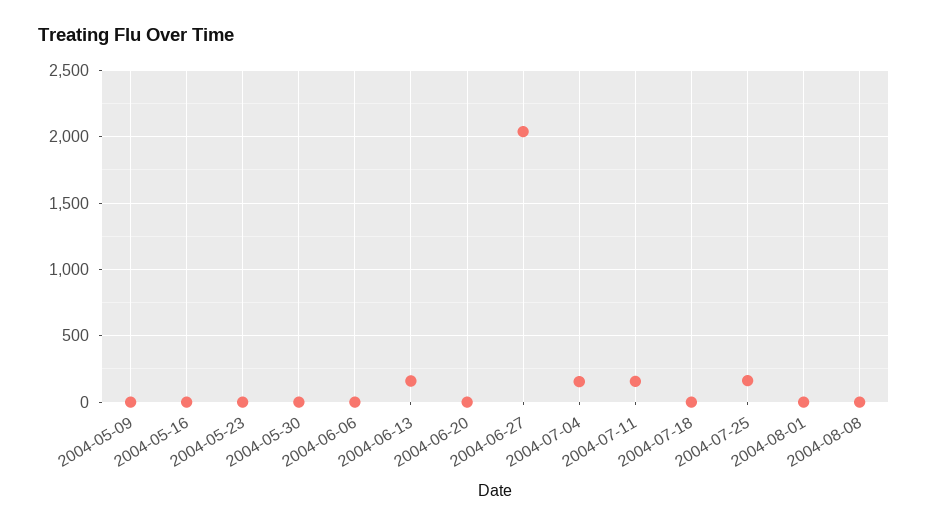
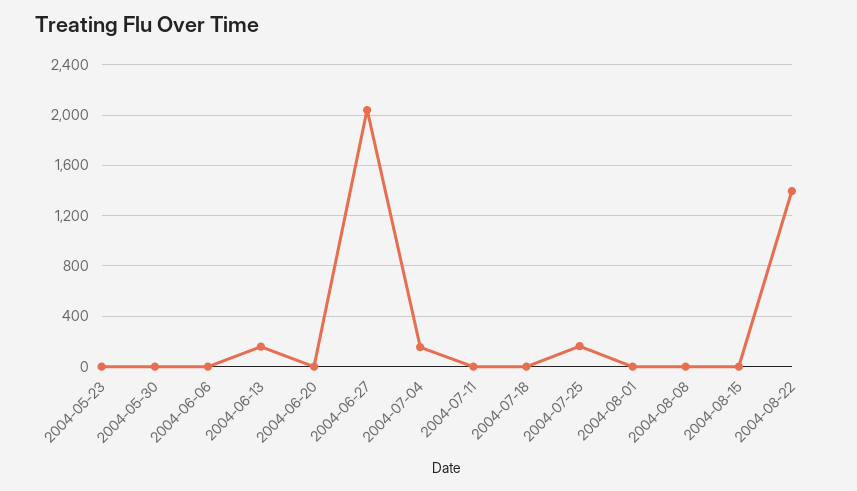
2004-05-09: 0 -> none
2004-05-16: 0 -> none
2004-07-11: 150 -> 0
2004-08-15: none -> 0
2004-08-22: none -> 1400

